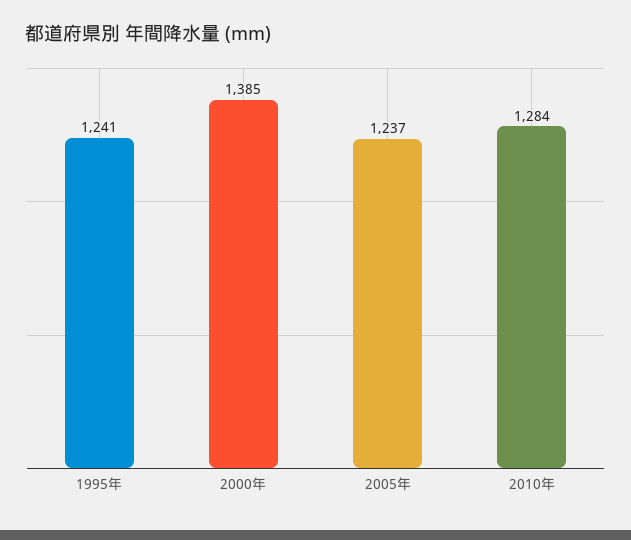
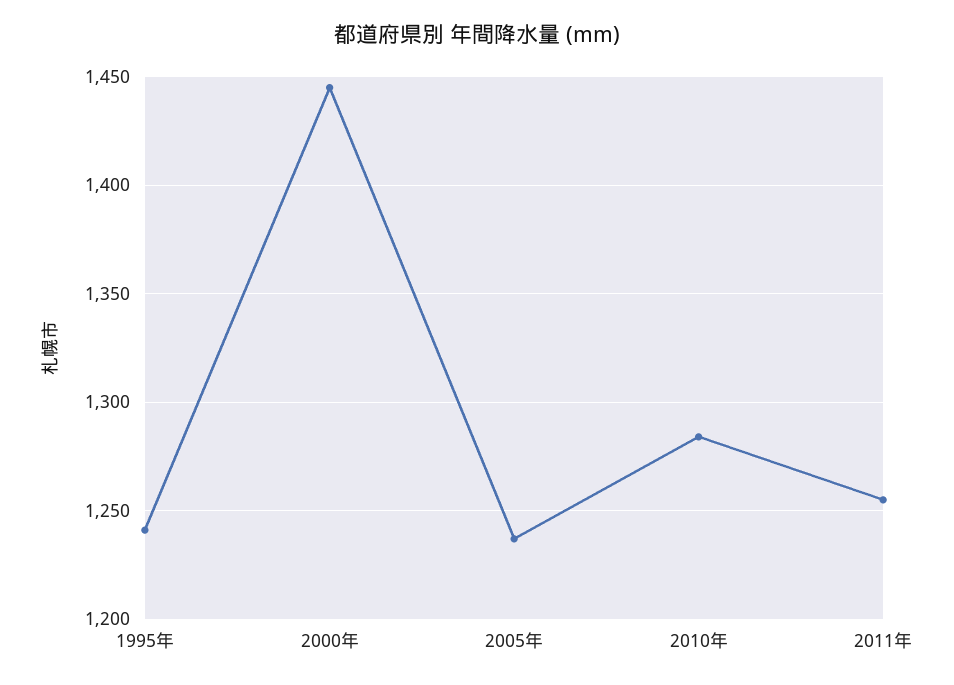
2000年: 1385 -> 1445
2011年: none -> 1255

